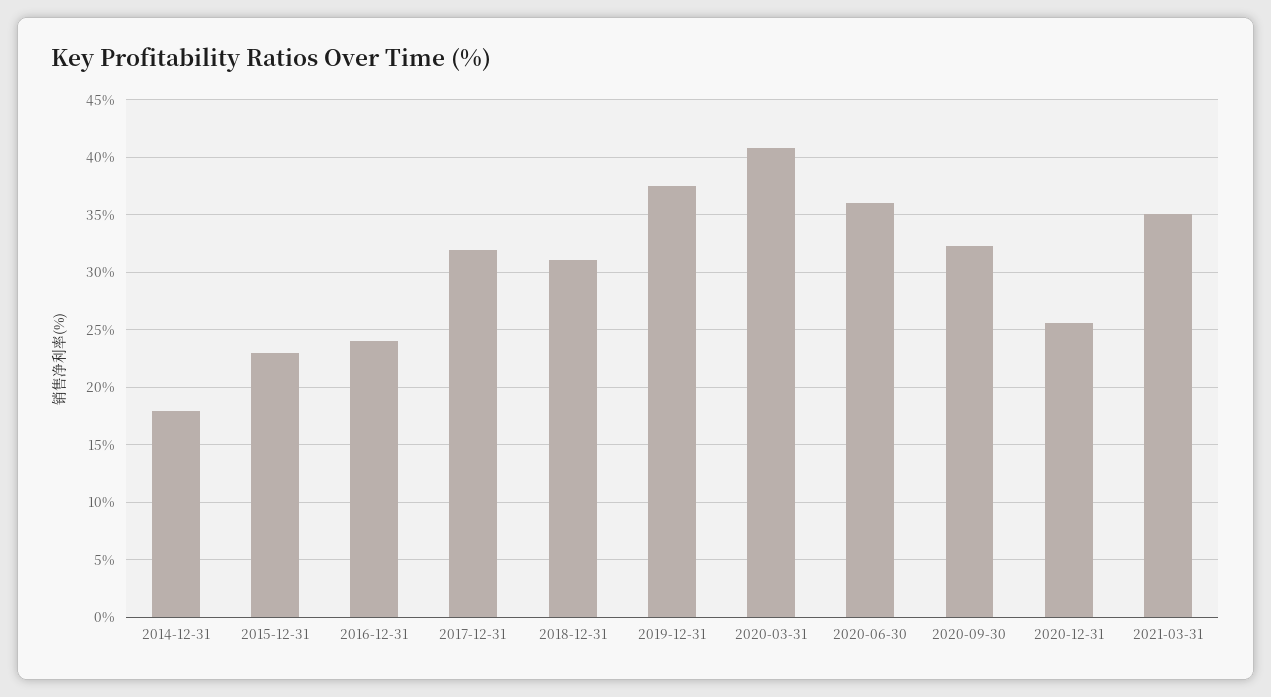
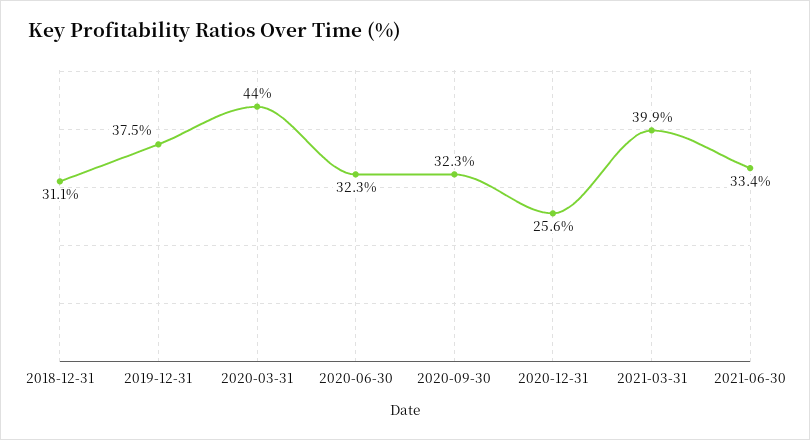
2014-12-31: 18 -> none
2015-12-31: 23 -> none
2016-12-31: 24 -> none
2017-12-31: 32 -> none
2020-03-31: 41 -> 44
2020-06-30: 36 -> 32.3
2021-03-31: 35 -> 39.9
2021-06-30: none -> 33.4

